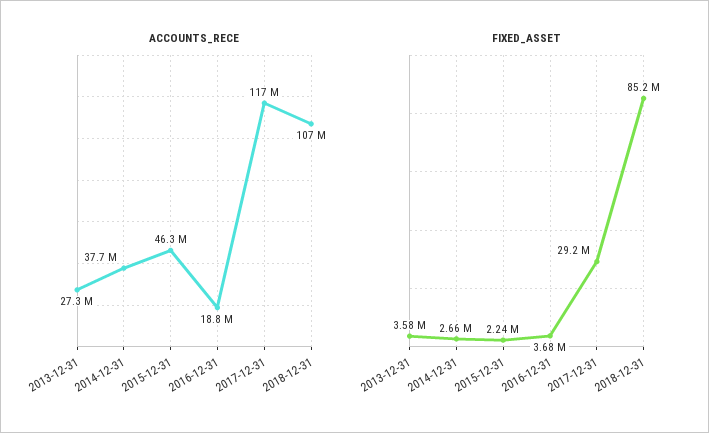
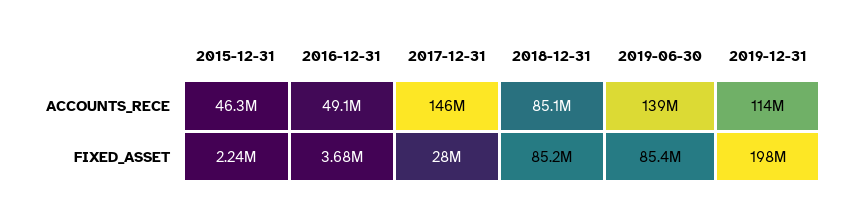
ACCOUNTS_RECE, 2013-12-31: 27300000 -> none
ACCOUNTS_RECE, 2014-12-31: 37700000 -> none
ACCOUNTS_RECE, 2016-12-31: 18800000 -> 49100000
ACCOUNTS_RECE, 2017-12-31: 117000000 -> 146000000
ACCOUNTS_RECE, 2018-12-31: 107000000 -> 85100000
FIXED_ASSET, 2013-12-31: 3580000 -> none
FIXED_ASSET, 2014-12-31: 2660000 -> none
FIXED_ASSET, 2017-12-31: 29200000 -> 28000000
ACCOUNTS_RECE, 2019-06-30: none -> 139000000
ACCOUNTS_RECE, 2019-12-31: none -> 114000000
FIXED_ASSET, 2019-06-30: none -> 85400000
FIXED_ASSET, 2019-12-31: none -> 198000000

